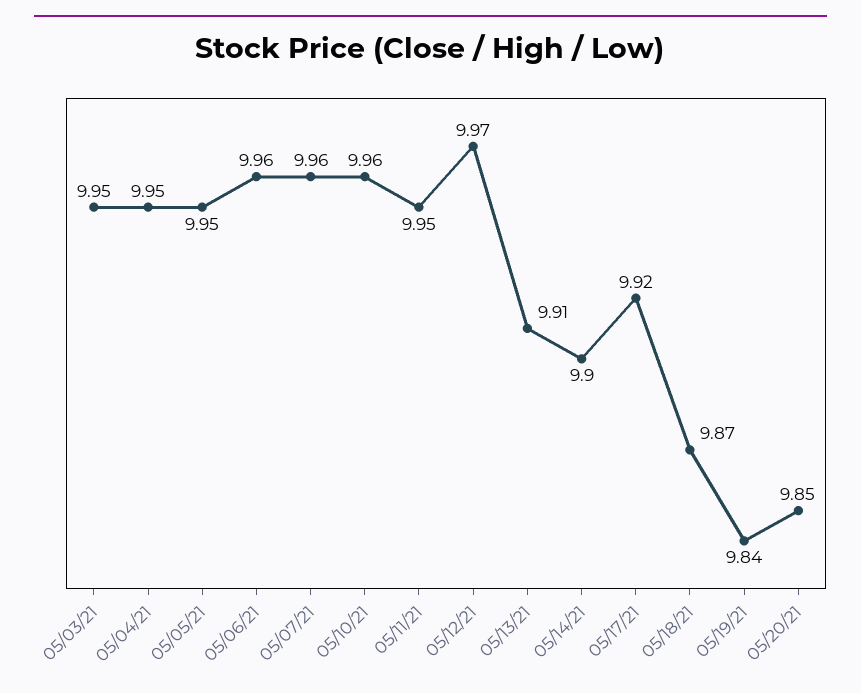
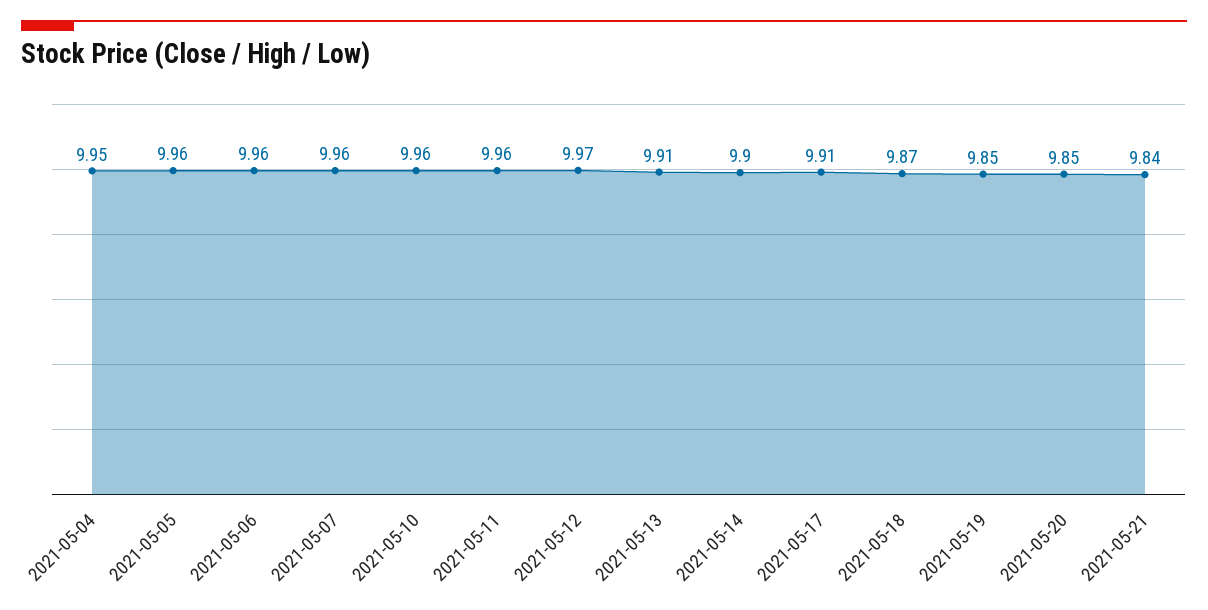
05/03/21: 9.95 -> none
05/05/21: 9.95 -> 9.96
05/11/21: 9.95 -> 9.96
05/17/21: 9.92 -> 9.91
05/19/21: 9.84 -> 9.85
2021-05-21: none -> 9.84

